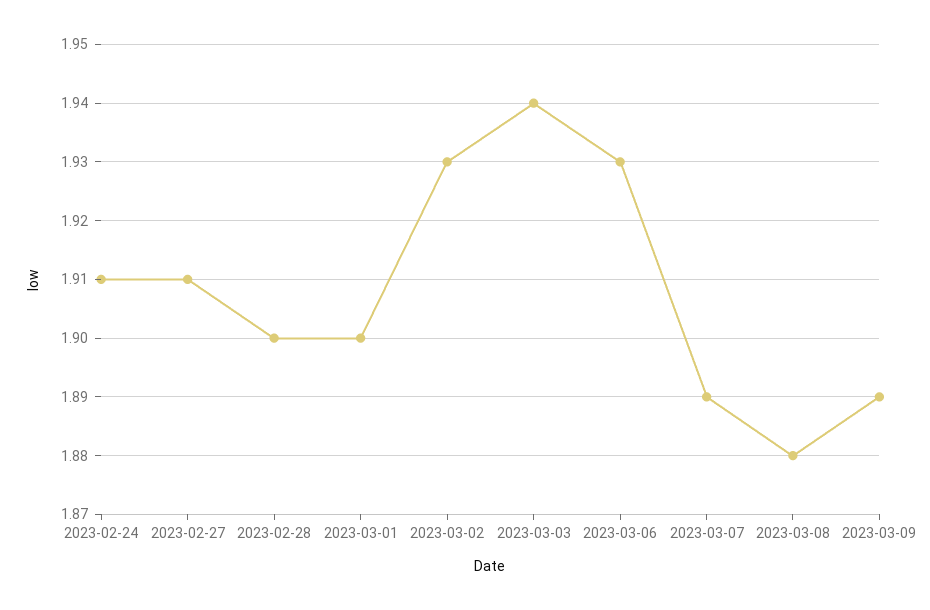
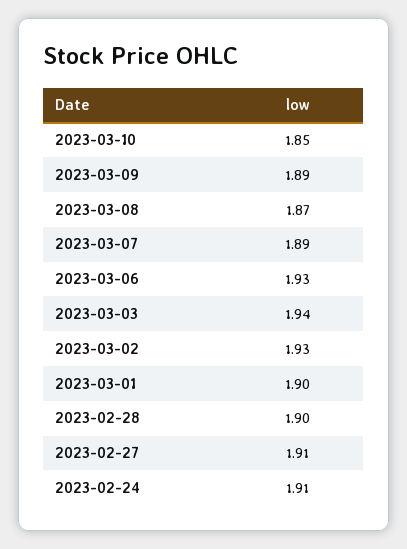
2023-03-08: 1.88 -> 1.87
2023-03-10: none -> 1.85

